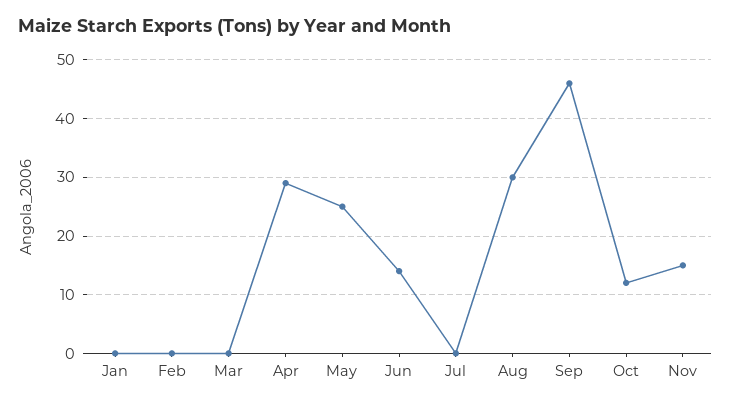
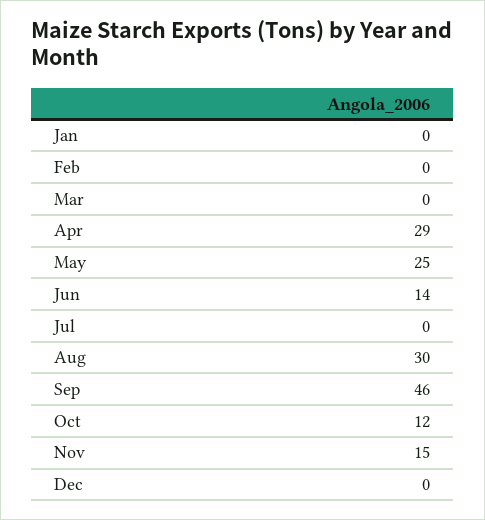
Dec: none -> 0

